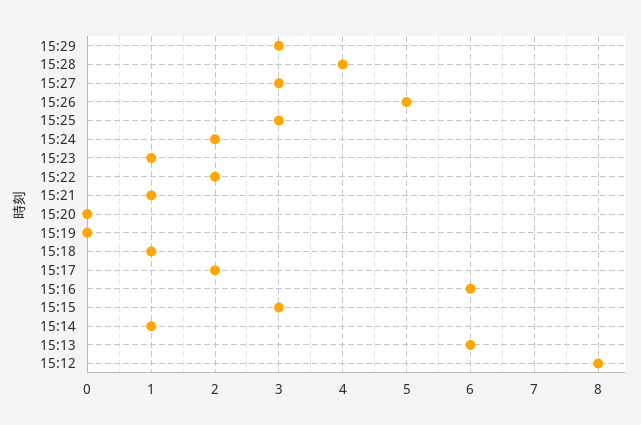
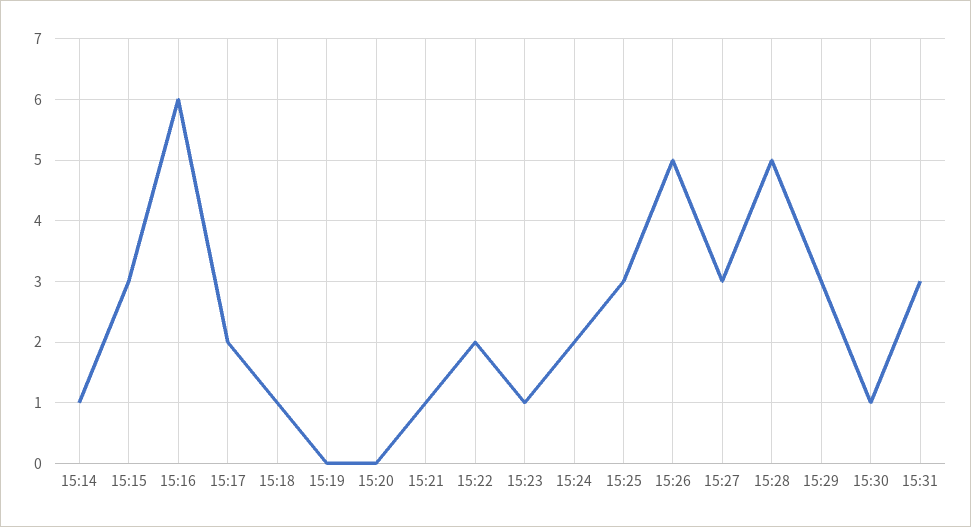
15:28: 4 -> 5
15:13: 6 -> none
15:12: 8 -> none
15:30: none -> 1
15:31: none -> 3

